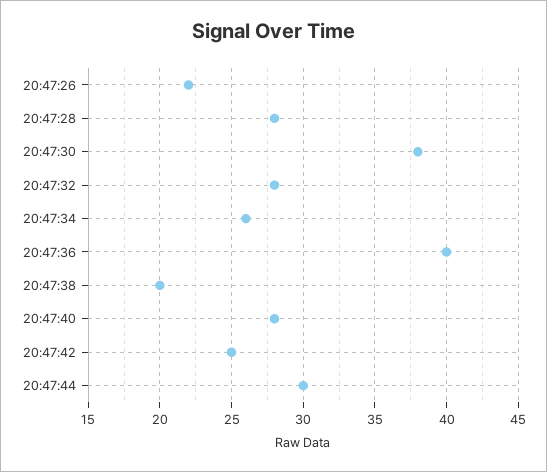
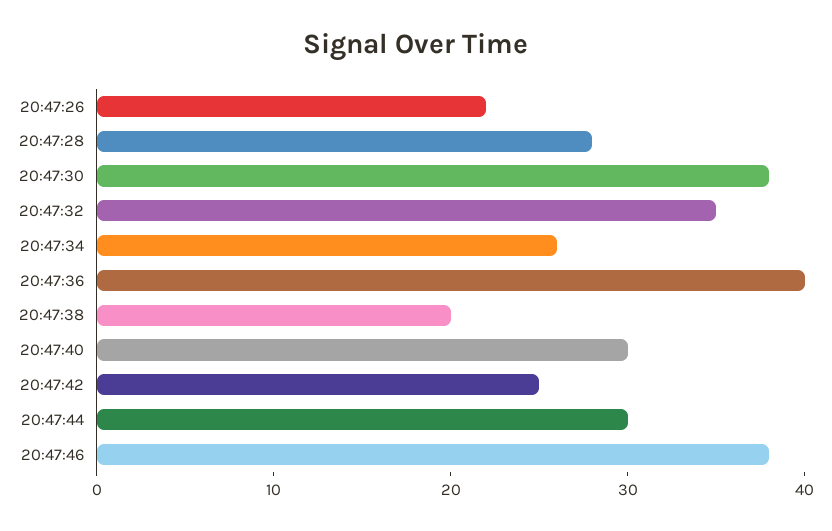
20:47:32: 28 -> 35
20:47:40: 28 -> 30
20:47:46: none -> 38

